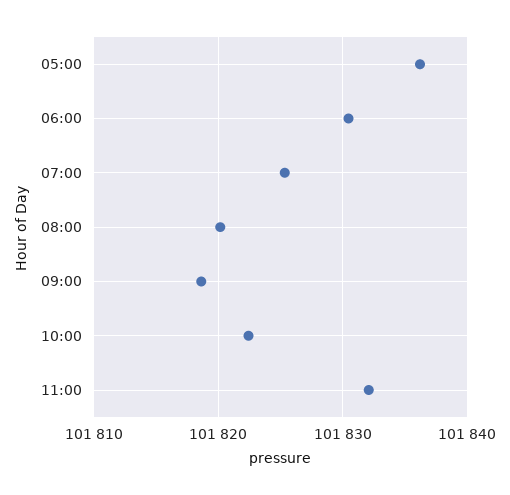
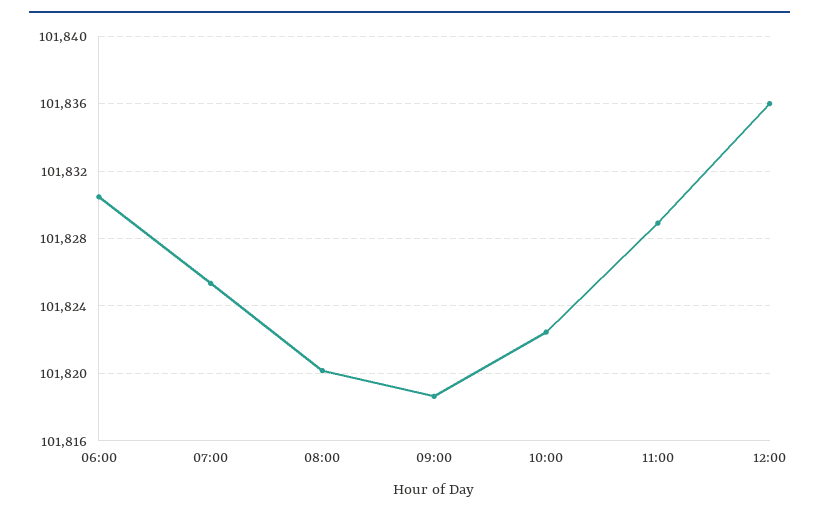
05:00: 101836 -> none
11:00: 101832 -> 101829
12:00: none -> 101836

